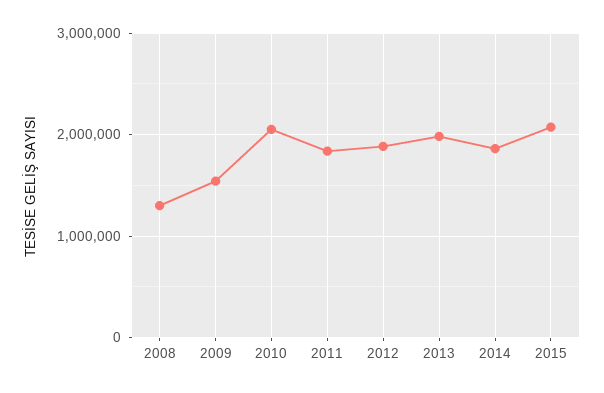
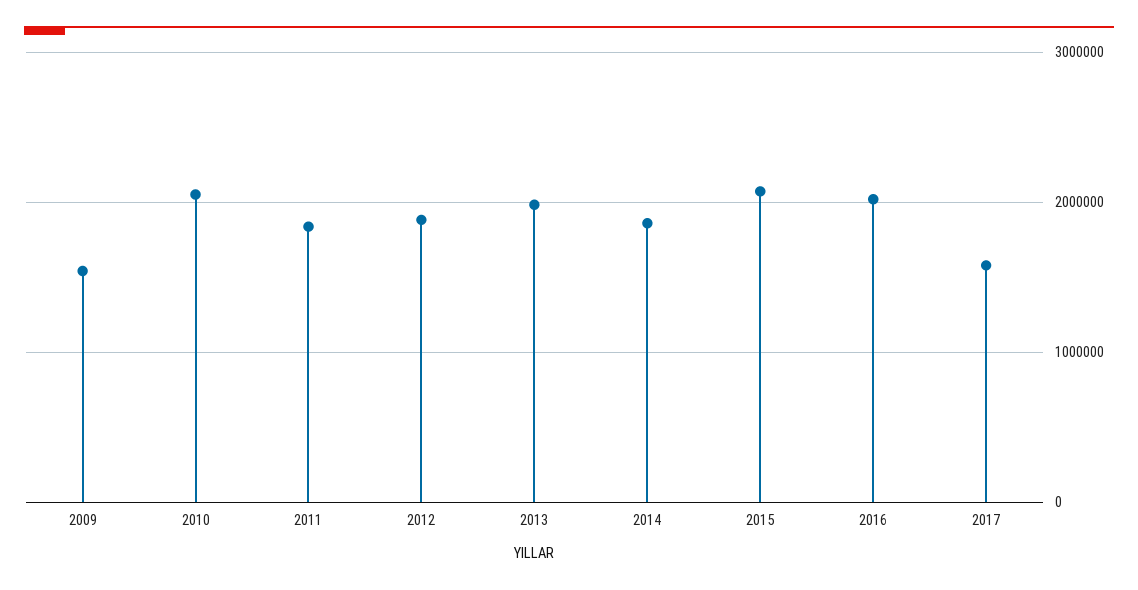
2008: 1300000 -> none
2016: none -> 2000000
2017: none -> 1600000

